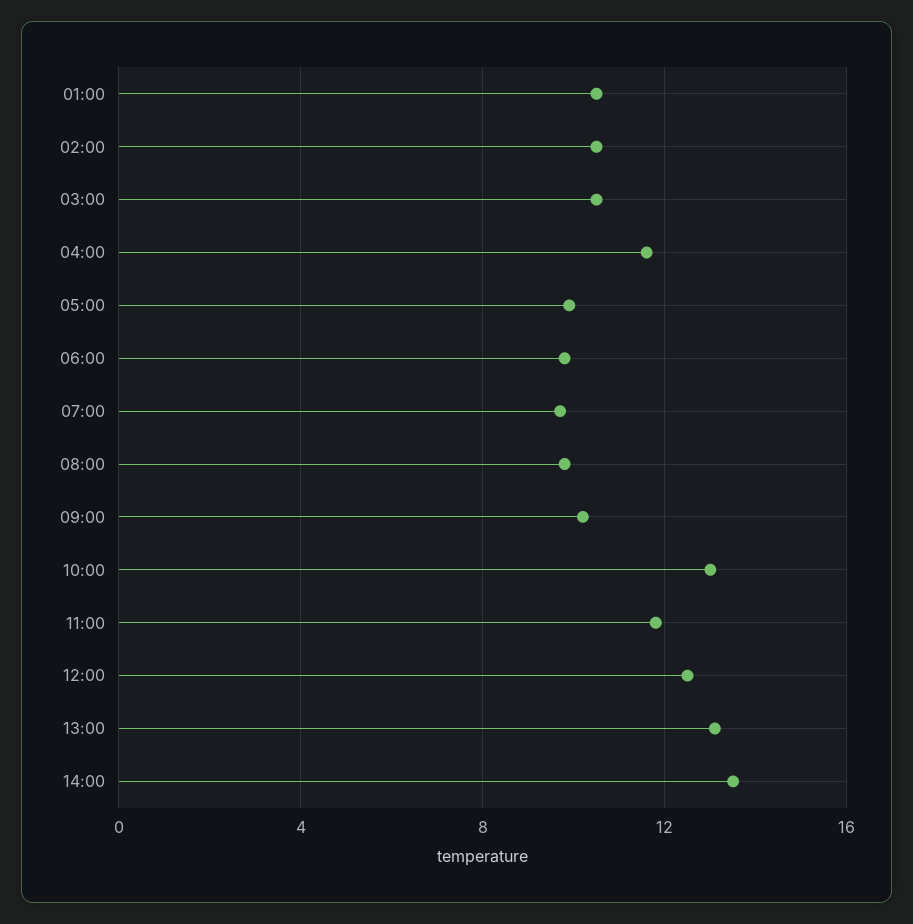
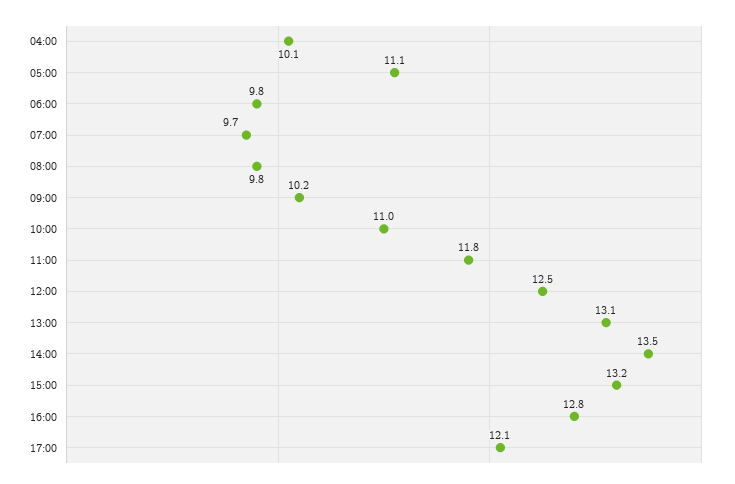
01:00: 10.5 -> none
02:00: 10.5 -> none
03:00: 10.5 -> none
04:00: 11.5 -> 10.1
05:00: 10 -> 11.1
10:00: 13 -> 11
15:00: none -> 13.2
16:00: none -> 12.8
17:00: none -> 12.1

